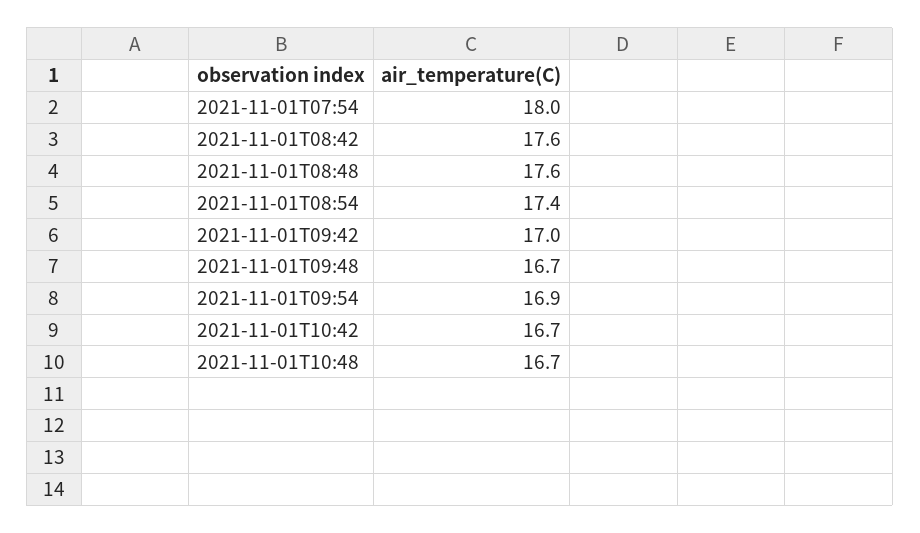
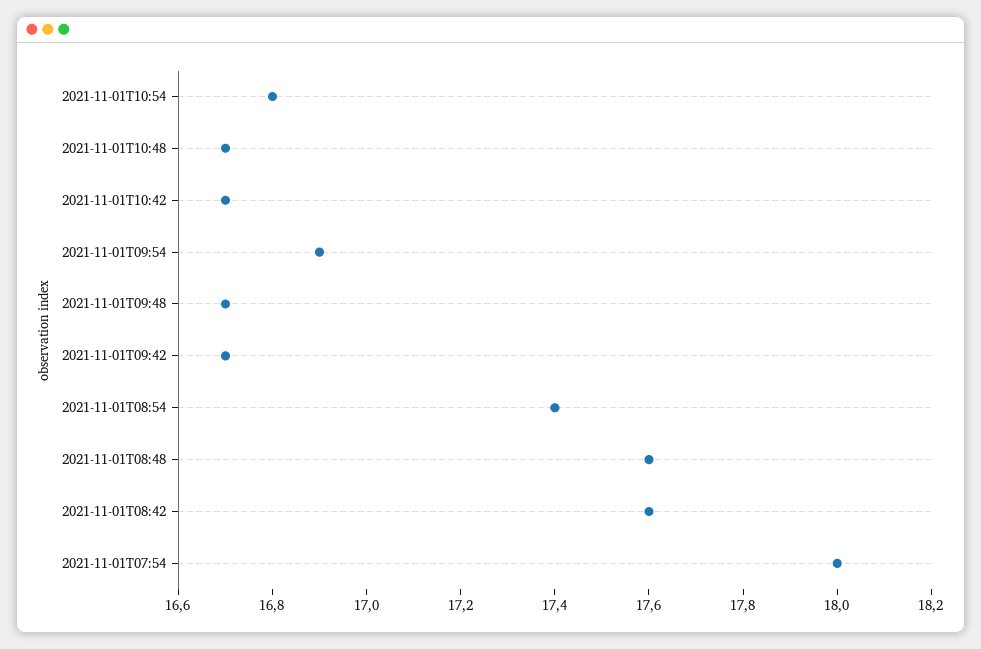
2021-11-01T09:42: 17 -> 16.7
2021-11-01T10:54: none -> 16.8

